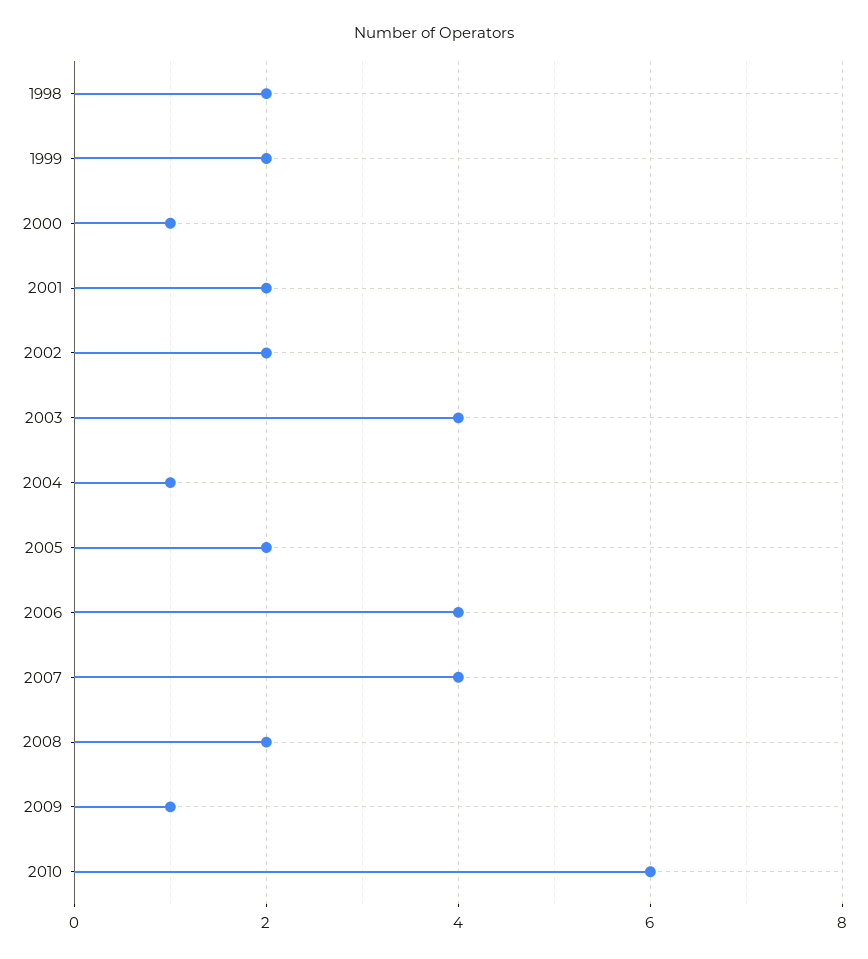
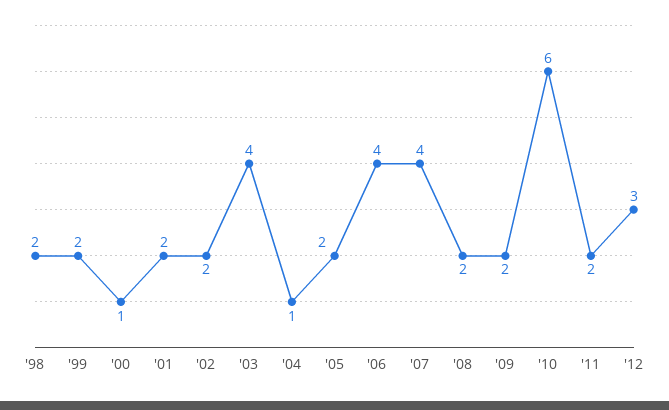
2009: 1 -> 2
'11: none -> 2
'12: none -> 3

